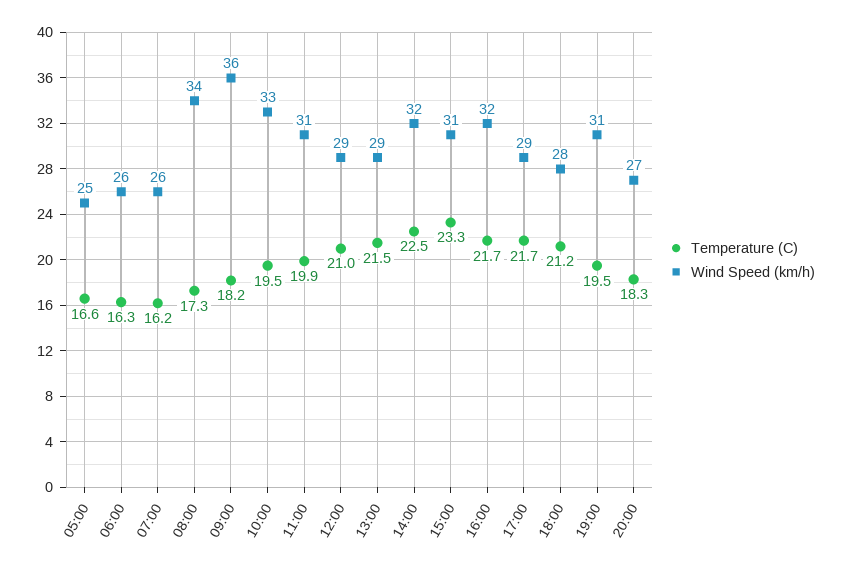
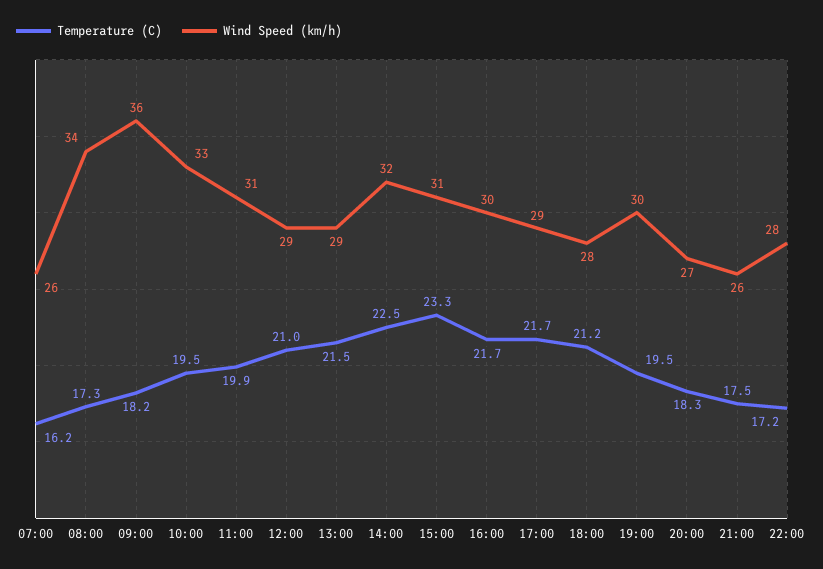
Temperature (C), 05:00: 16.6 -> none
Wind Speed (km/h), 05:00: 25 -> none
Temperature (C), 06:00: 16.3 -> none
Wind Speed (km/h), 06:00: 26 -> none
Wind Speed (km/h), 16:00: 32 -> 30
Wind Speed (km/h), 19:00: 31 -> 30
Temperature (C), 21:00: none -> 17.5
Wind Speed (km/h), 21:00: none -> 26
Temperature (C), 22:00: none -> 17.2
Wind Speed (km/h), 22:00: none -> 28

